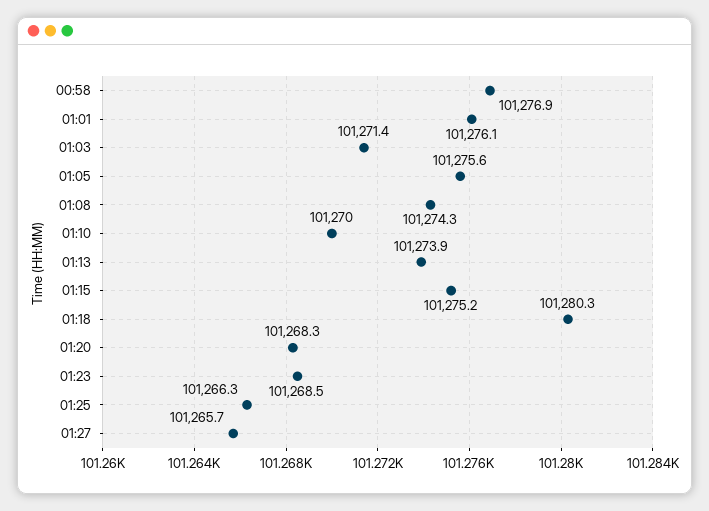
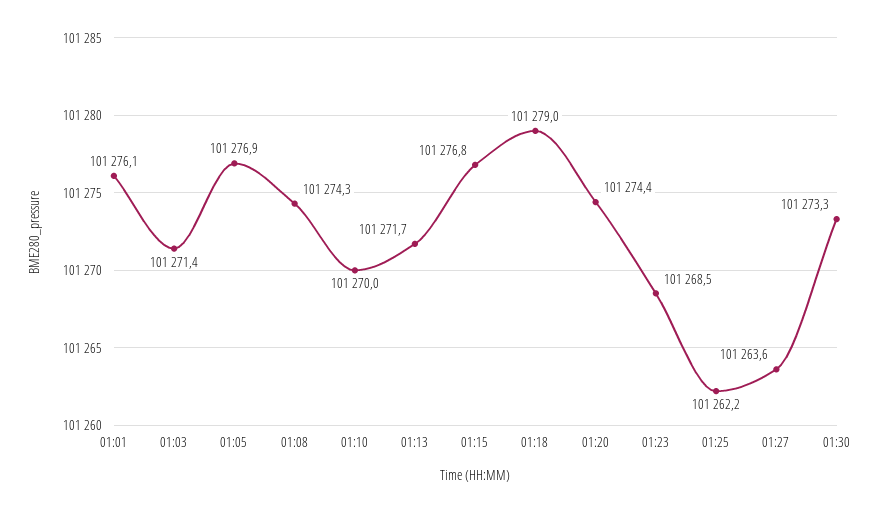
00:58: 101276.9 -> none
01:05: 101275.6 -> 101276.9
01:13: 101273.9 -> 101271.7
01:15: 101275.2 -> 101276.8
01:18: 101280.3 -> 101279
01:20: 101268.3 -> 101274.4
01:25: 101266.3 -> 101262.2
01:27: 101265.7 -> 101263.6
01:30: none -> 101273.3

